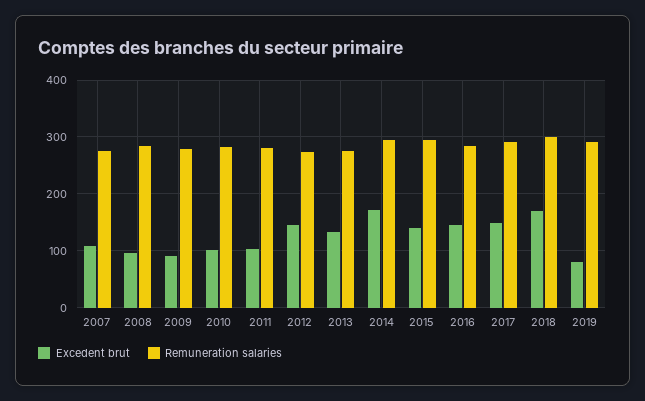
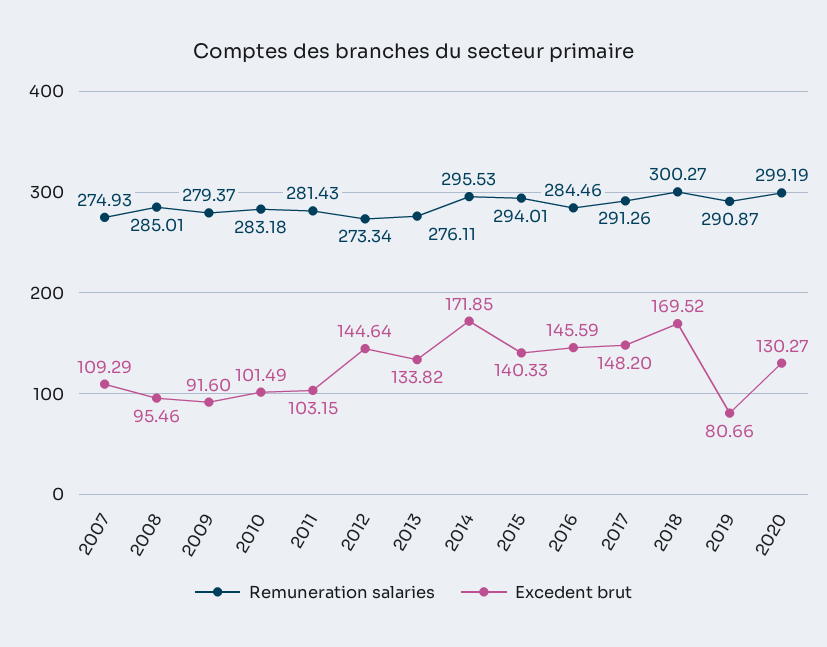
Remuneration salaries, 2020: none -> 299.19
Excedent brut, 2020: none -> 130.27

